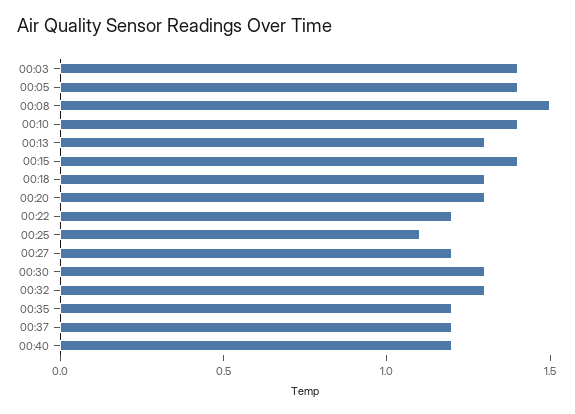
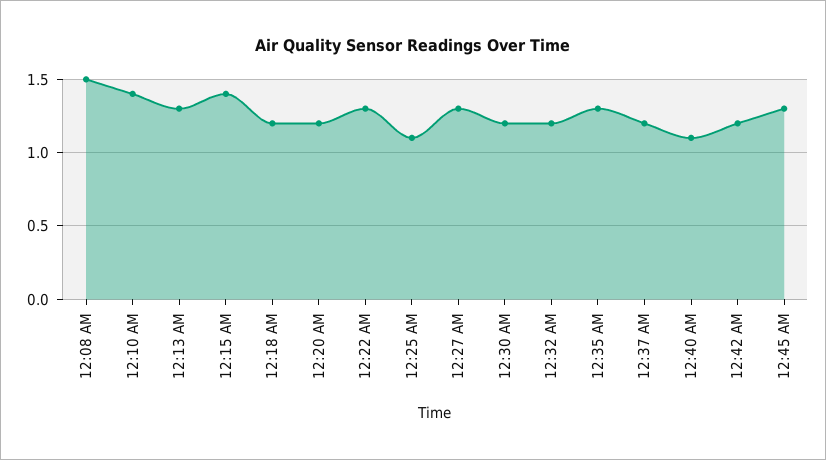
00:03: 1.4 -> none
00:05: 1.4 -> none
00:18: 1.3 -> 1.2
00:20: 1.3 -> 1.2
00:22: 1.2 -> 1.3
00:27: 1.2 -> 1.3
00:30: 1.3 -> 1.2
00:32: 1.3 -> 1.2
00:35: 1.2 -> 1.3
00:40: 1.2 -> 1.1
12:42 AM: none -> 1.2
12:45 AM: none -> 1.3

